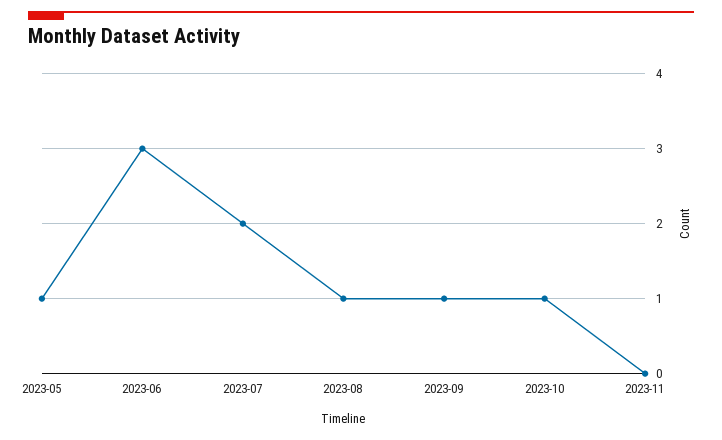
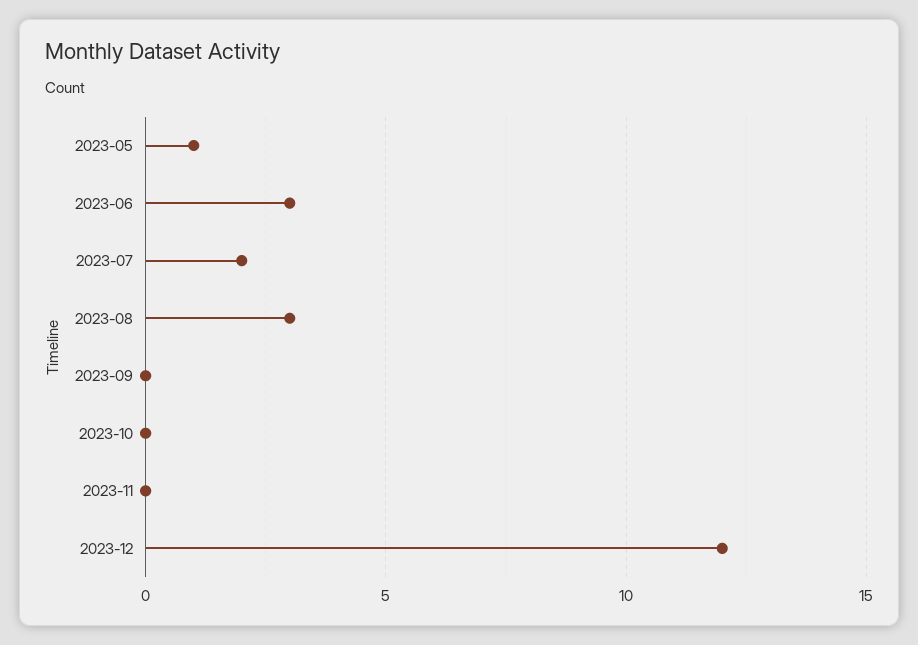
2023-08: 1 -> 3
2023-09: 1 -> 0
2023-10: 1 -> 0
2023-12: none -> 12

